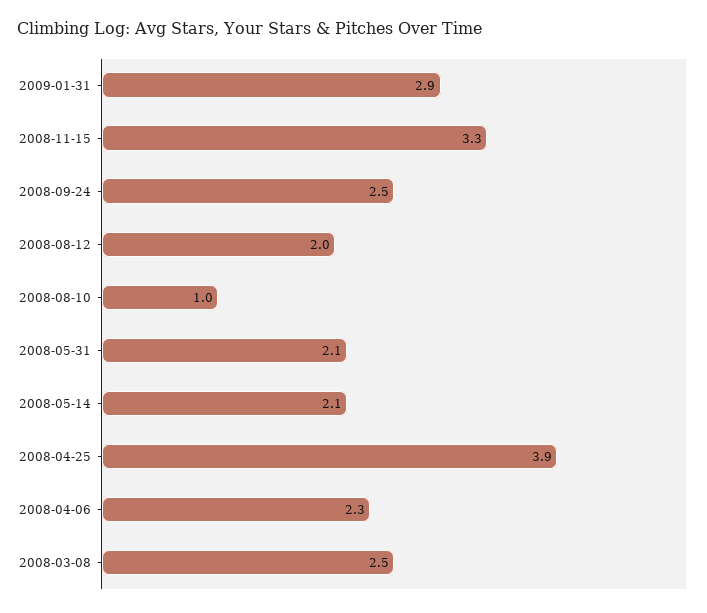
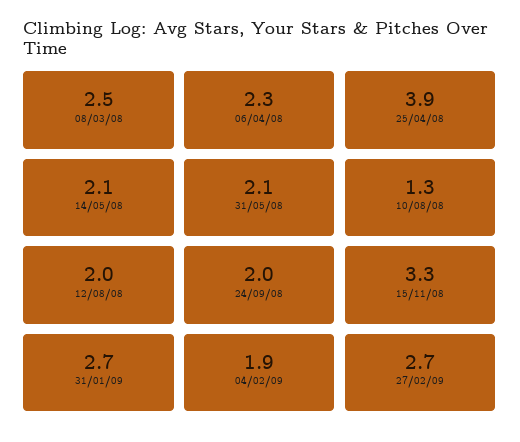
2009-01-31: 2.9 -> 2.7
2008-09-24: 2.5 -> 2
2008-08-10: 1 -> 1.3
04/02/09: none -> 1.9
27/02/09: none -> 2.7

